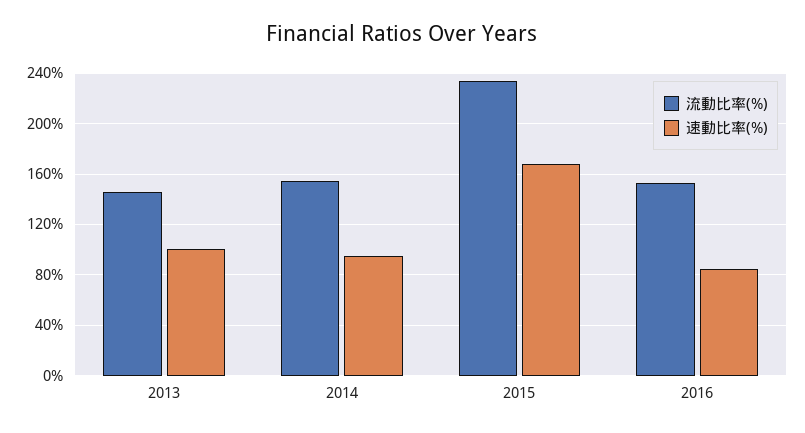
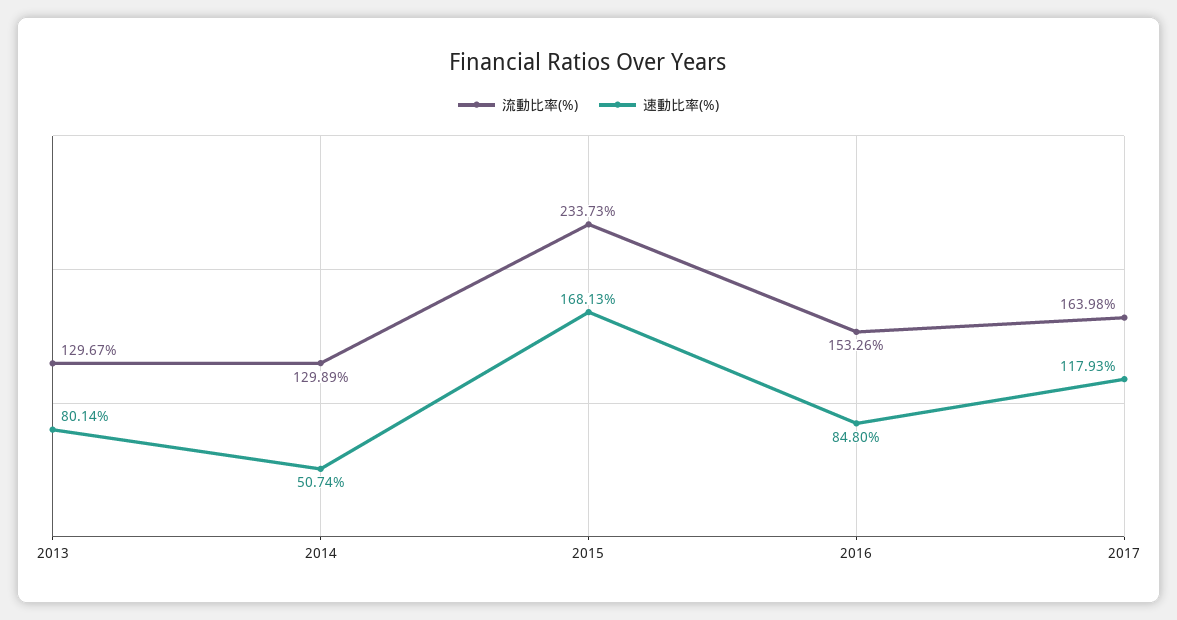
流動比率(%), 2013: 145 -> 129.67
速動比率(%), 2013: 100 -> 80.14
流動比率(%), 2014: 155 -> 129.89
速動比率(%), 2014: 95 -> 50.74
流動比率(%), 2017: none -> 163.98
速動比率(%), 2017: none -> 117.93

